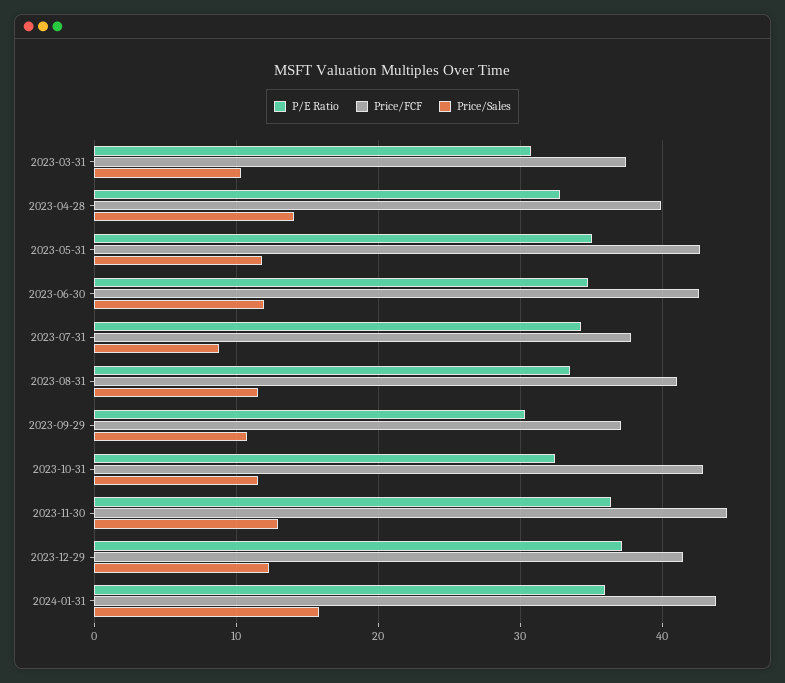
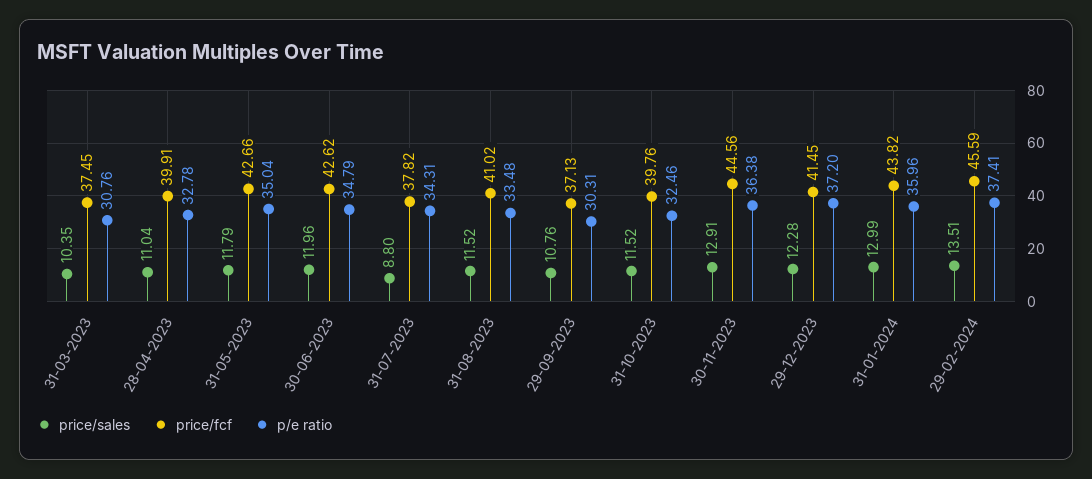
Price/Sales, 2023-04-28: 14 -> 11.04
Price/FCF, 2023-10-31: 43 -> 39.76
Price/Sales, 2024-01-31: 16 -> 12.99
Price/Sales, 29-02-2024: none -> 13.51
Price/FCF, 29-02-2024: none -> 45.59
P/E Ratio, 29-02-2024: none -> 37.41

